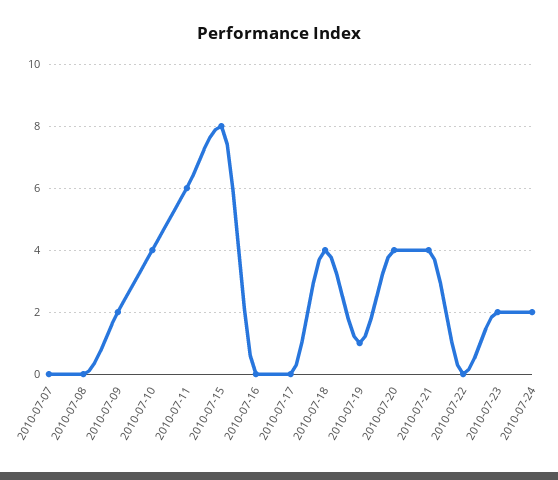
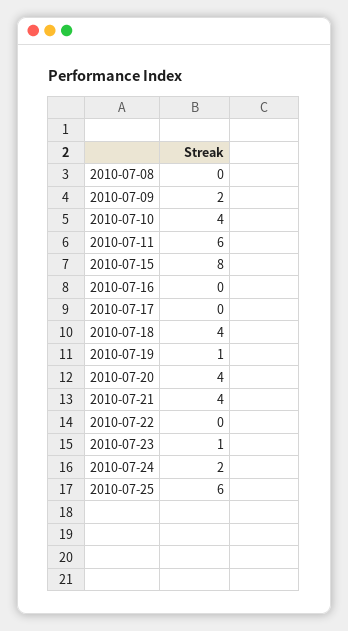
2010-07-07: 0 -> none
2010-07-23: 2 -> 1
2010-07-25: none -> 6

